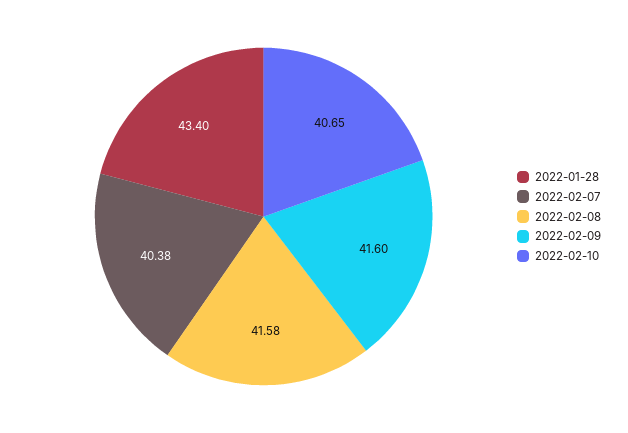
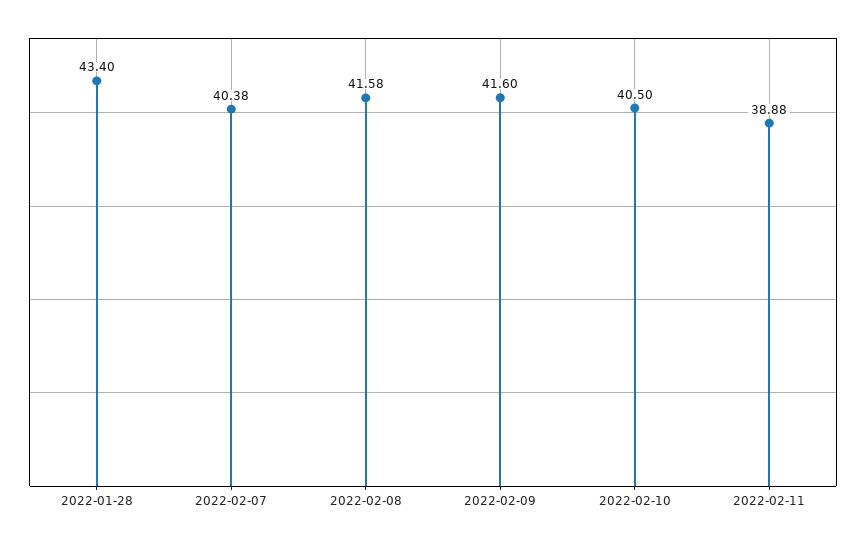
2022-02-10: 40.65 -> 40.5
2022-02-11: none -> 38.88

